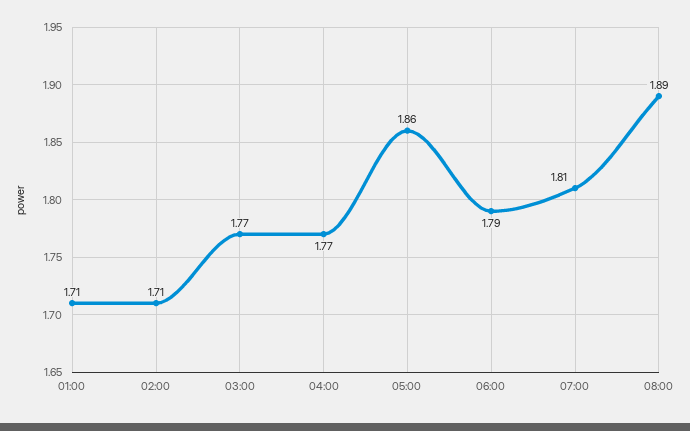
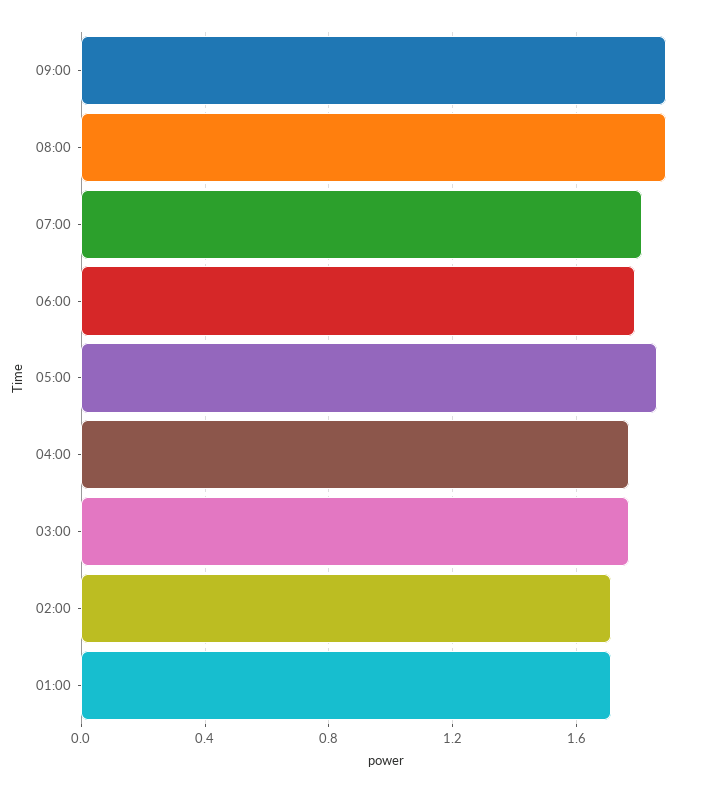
09:00: none -> 1.9

